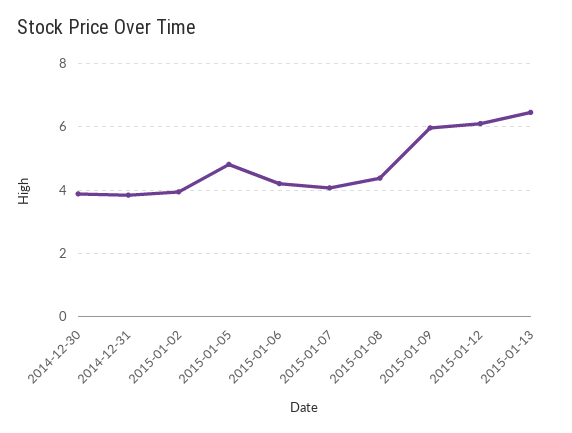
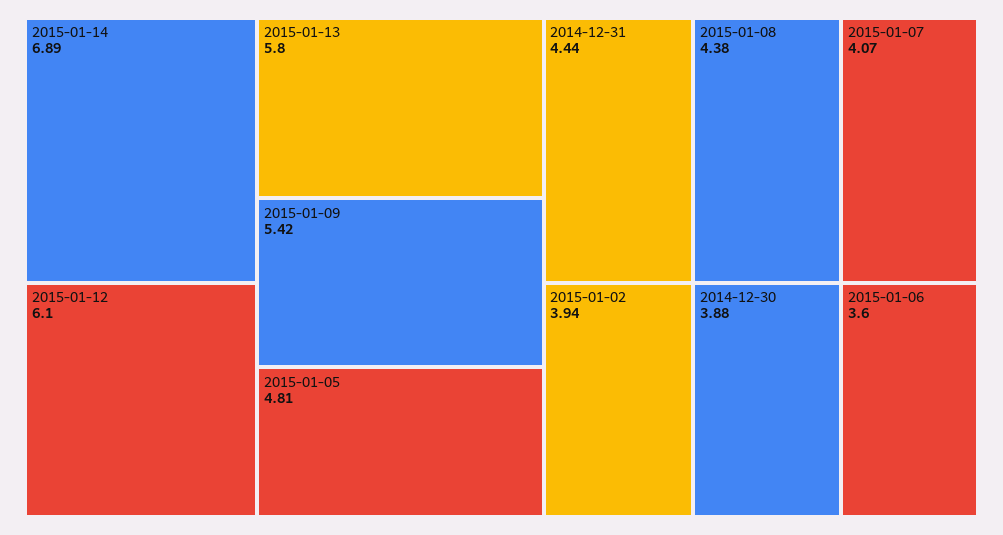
2014-12-31: 3.8 -> 4.44
2015-01-06: 4.2 -> 3.6
2015-01-09: 6 -> 5.42
2015-01-13: 6.4 -> 5.8
2015-01-14: none -> 6.89

